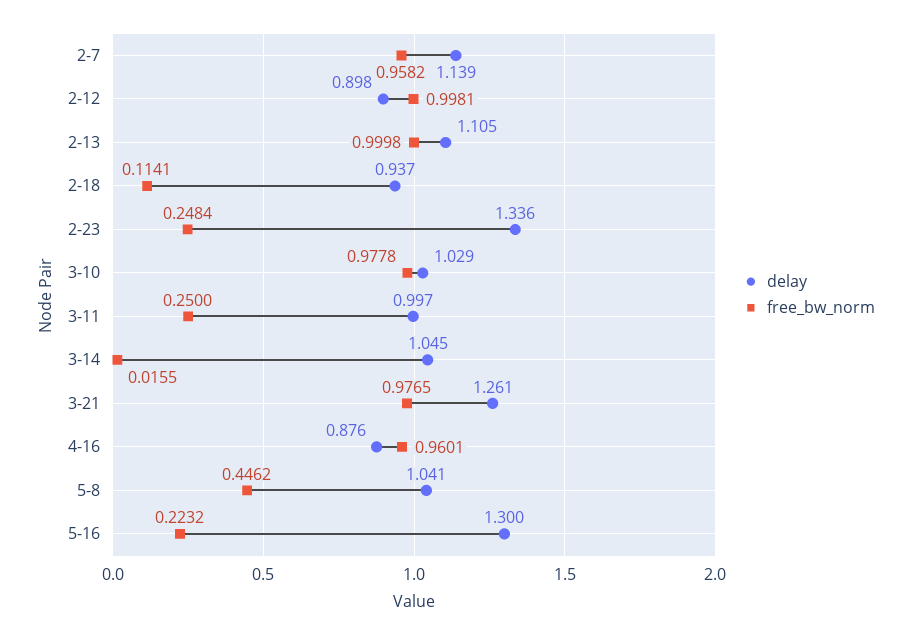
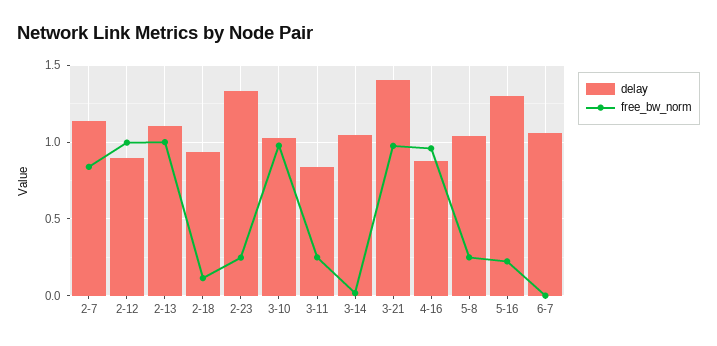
free_bw_norm, 2-7: 0.9582 -> 0.85
delay, 3-11: 0.997 -> 0.85
delay, 3-21: 1.261 -> 1.4
free_bw_norm, 5-8: 0.4462 -> 0.25
delay, 6-7: none -> 1.05
free_bw_norm, 6-7: none -> 0

